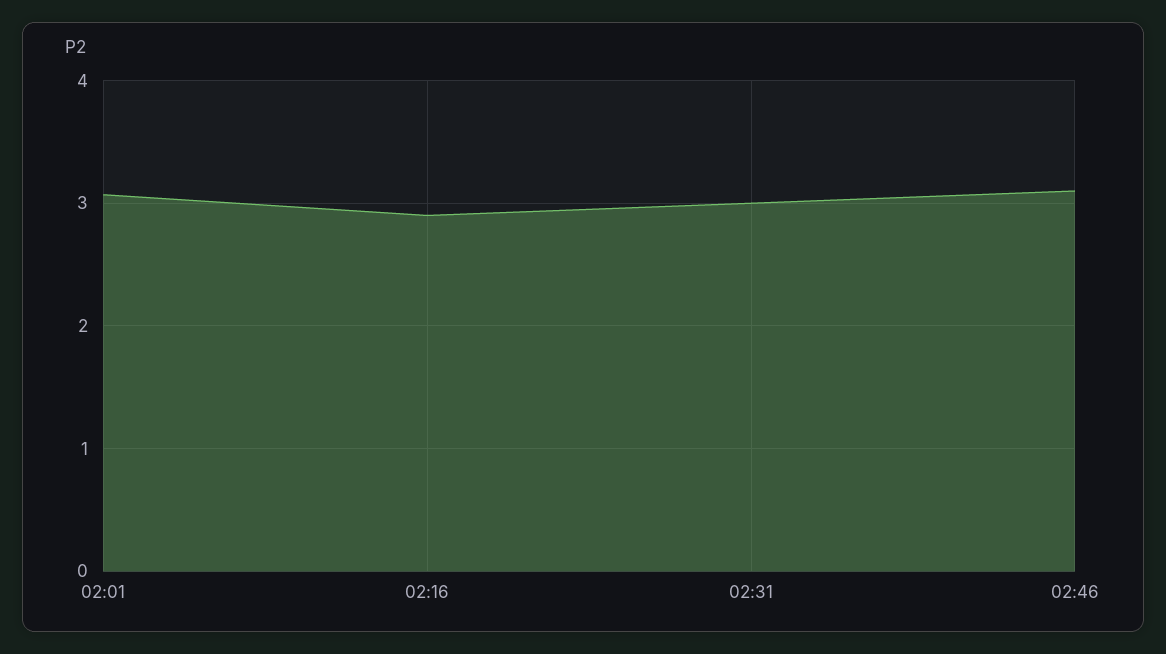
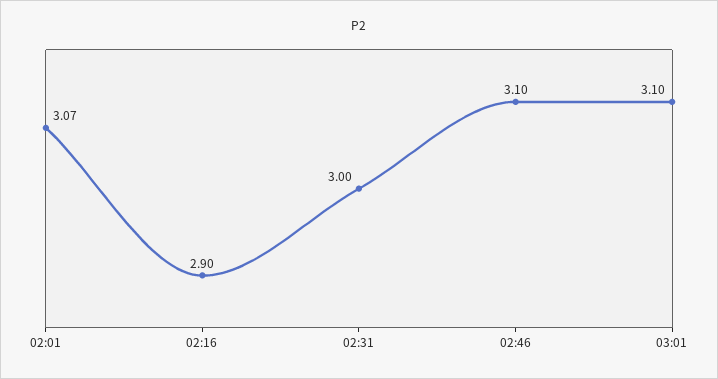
03:01: none -> 3.1

